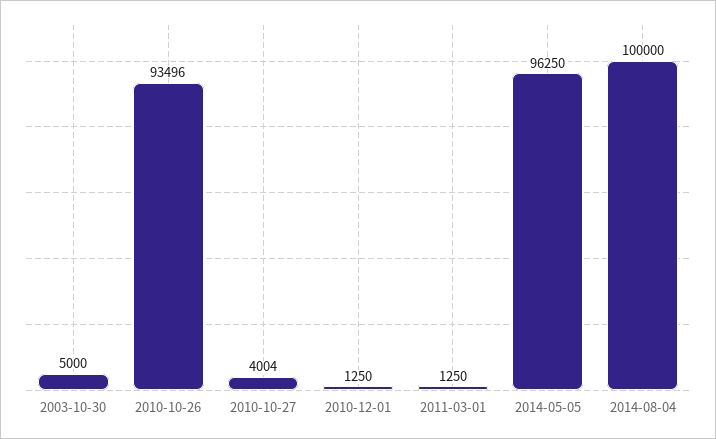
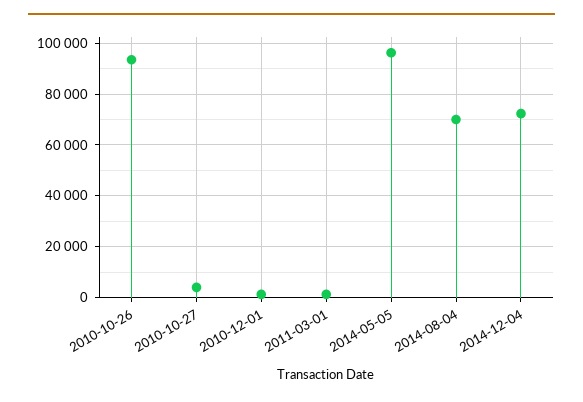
2003-10-30: 5000 -> none
2014-08-04: 100000 -> 70000
2014-12-04: none -> 72500

